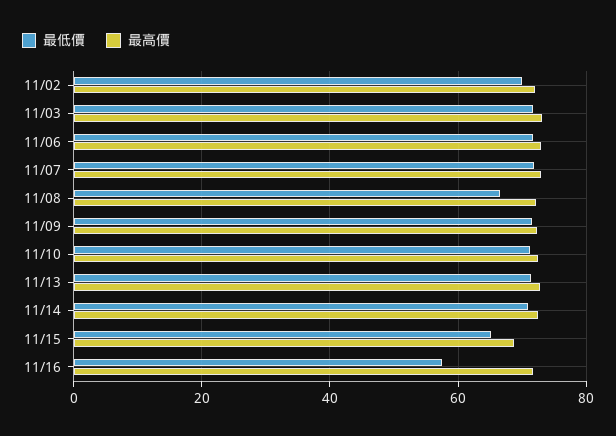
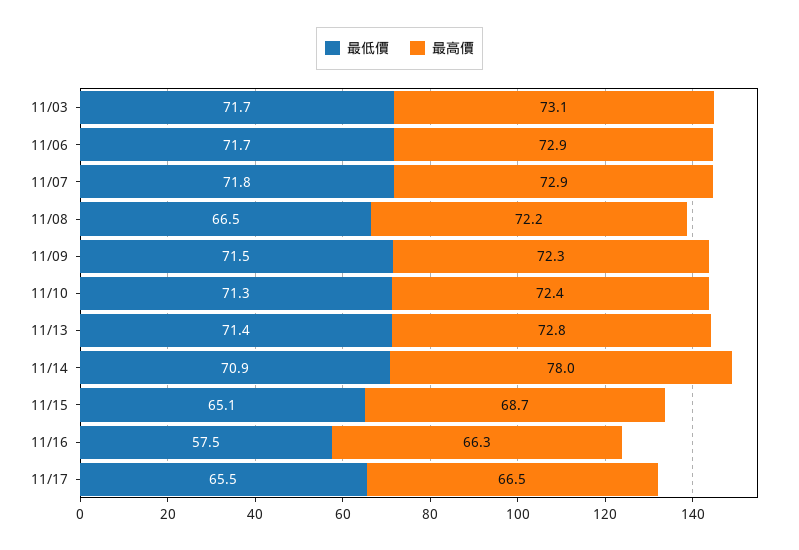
最低價, 11/02: 70 -> none
最高價, 11/02: 72 -> none
最高價, 11/14: 72 -> 78
最高價, 11/16: 72 -> 66.3
最低價, 11/17: none -> 65.5
最高價, 11/17: none -> 66.5

